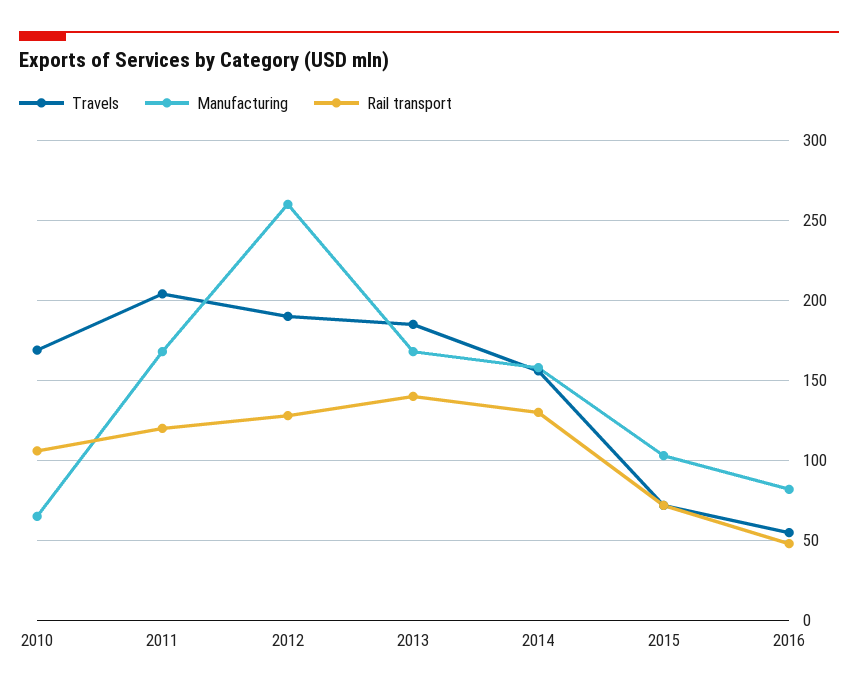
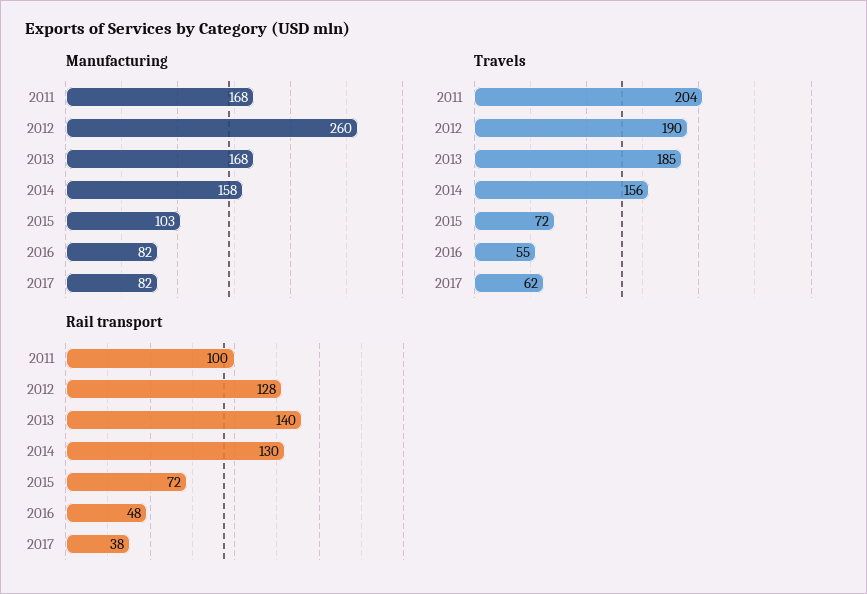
Travels, 2010: 170 -> none
Manufacturing, 2010: 65 -> none
Rail transport, 2010: 105 -> none
Rail transport, 2011: 120 -> 100
Manufacturing, 2017: none -> 82
Travels, 2017: none -> 62
Rail transport, 2017: none -> 38

